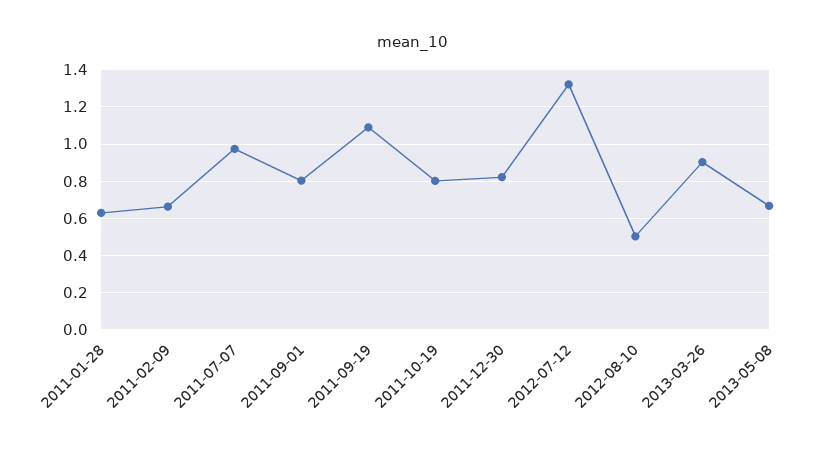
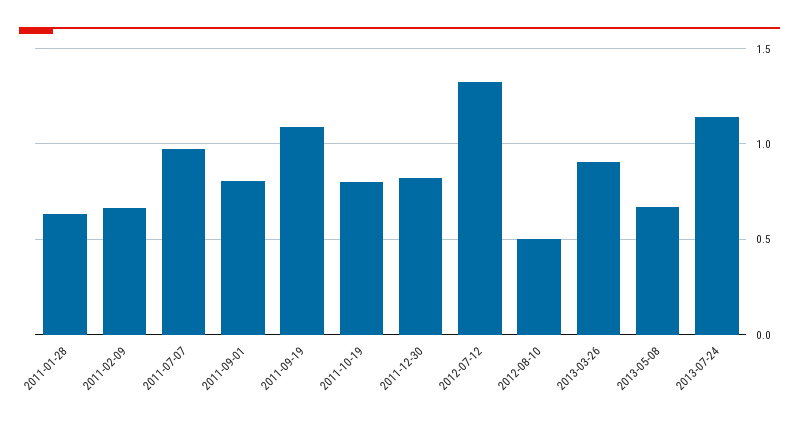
2013-07-24: none -> 1.15

